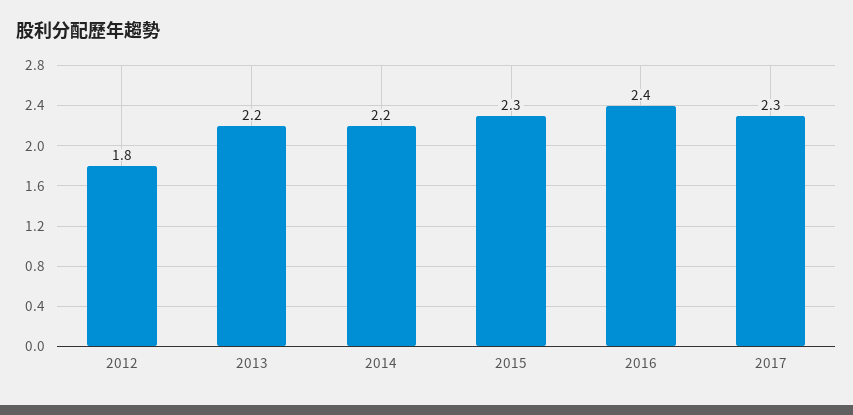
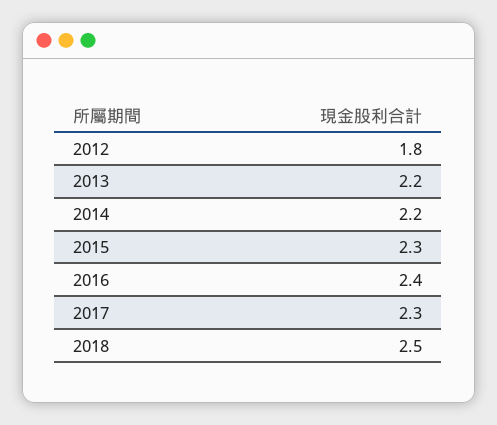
2018: none -> 2.5

